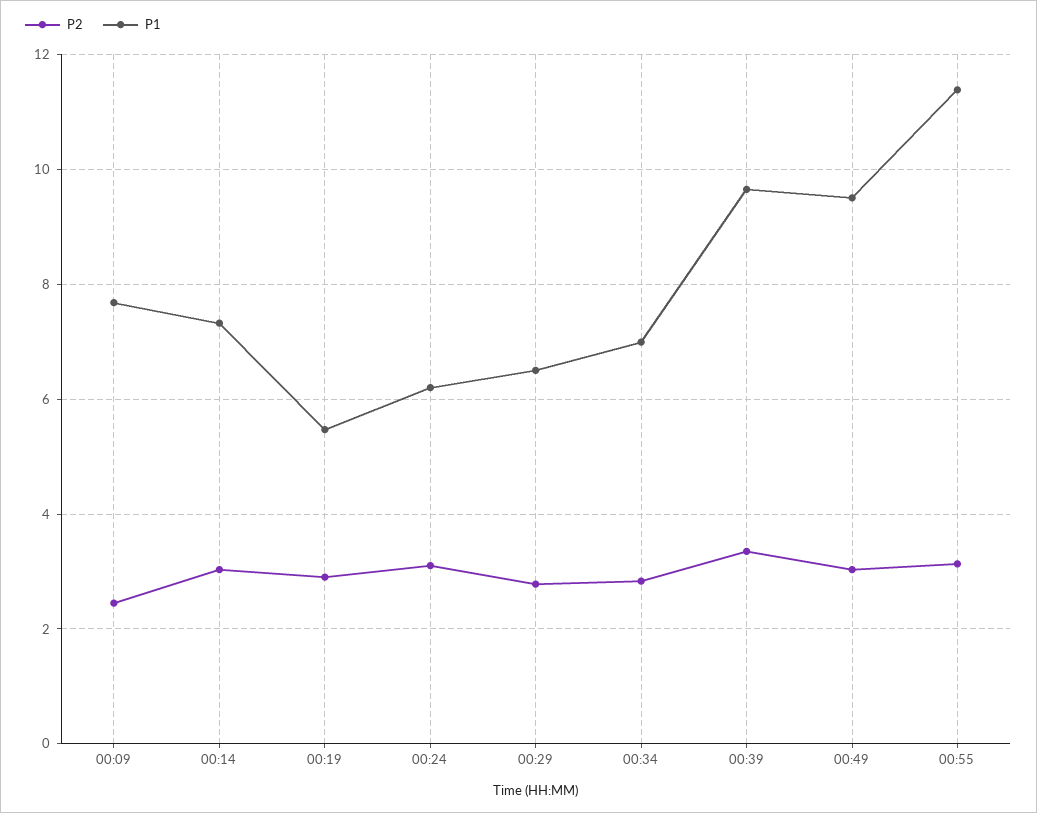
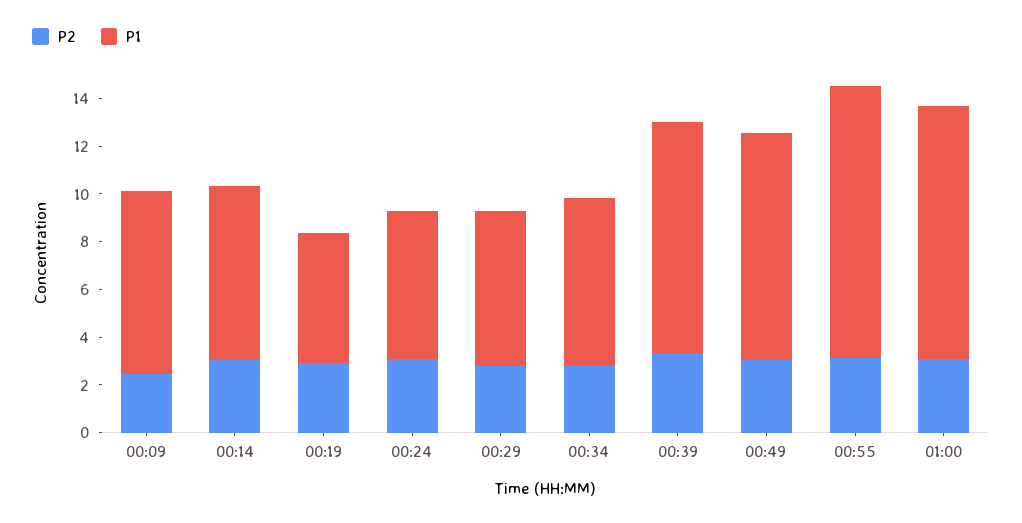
P2, 01:00: none -> 3
P1, 01:00: none -> 10.5

